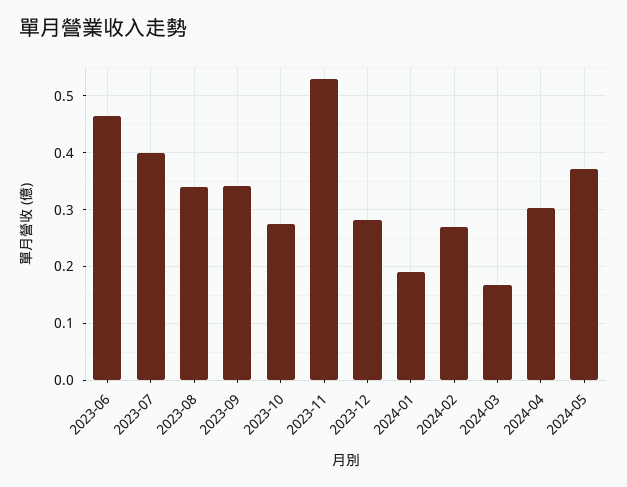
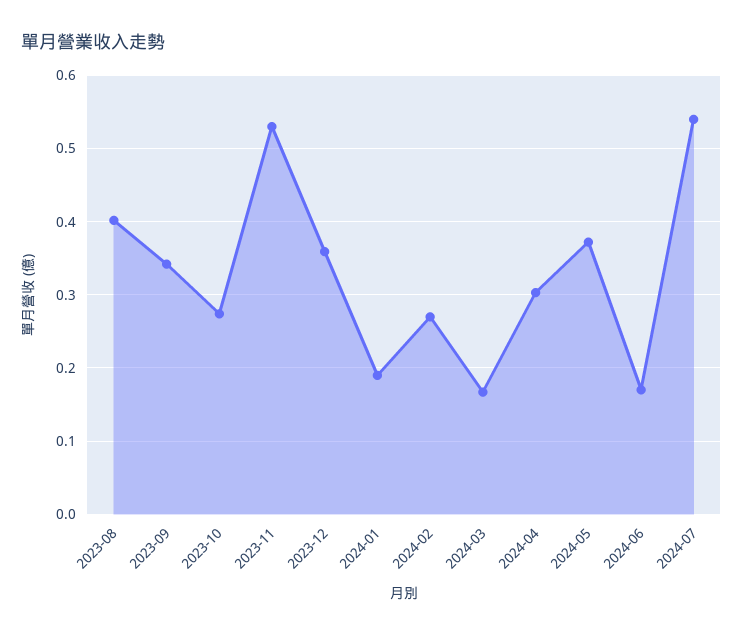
2023-06: 0.46 -> none
2023-07: 0.4 -> none
2023-08: 0.34 -> 0.4
2023-12: 0.28 -> 0.36
2024-06: none -> 0.17
2024-07: none -> 0.54

